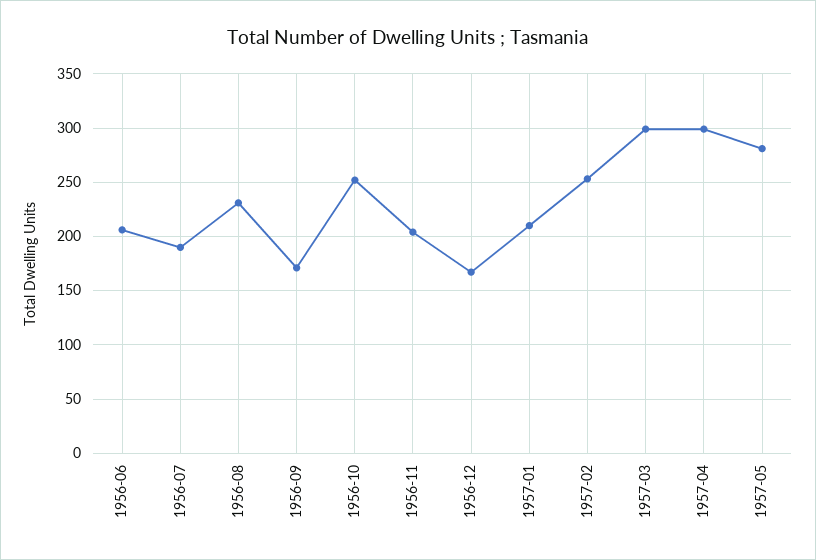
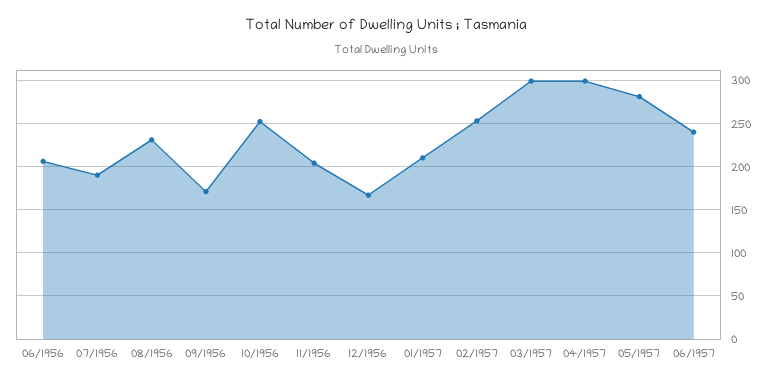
06/1957: none -> 240

